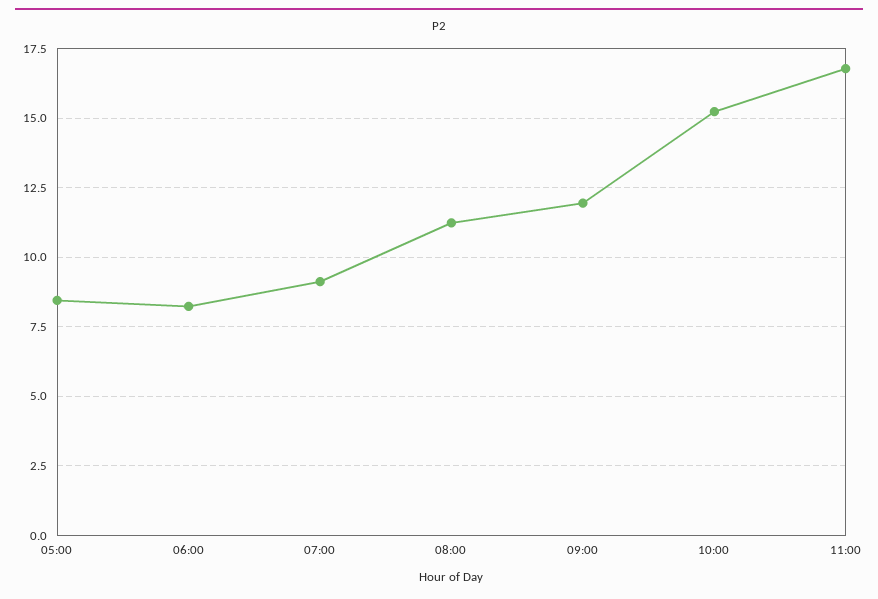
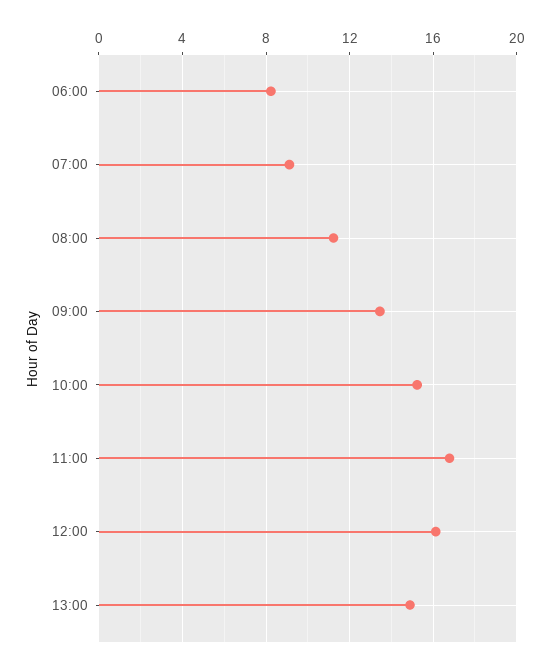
05:00: 8.5 -> none
09:00: 12 -> 13.5
12:00: none -> 16
13:00: none -> 15

